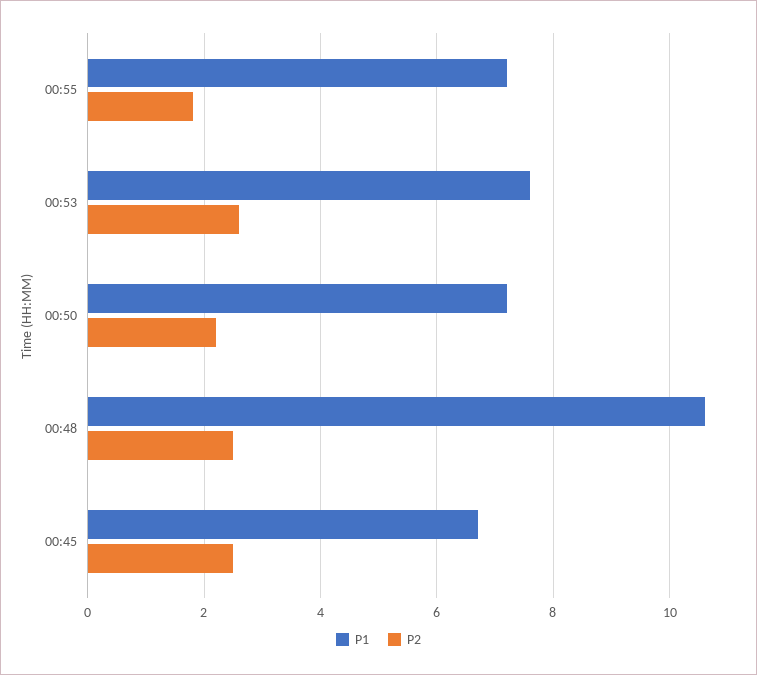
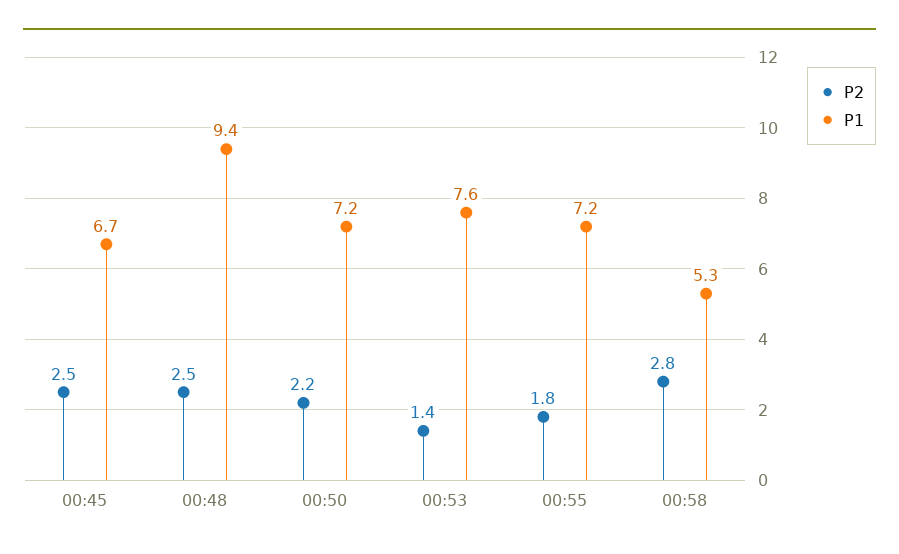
P2, 00:53: 2.5 -> 1.4
P1, 00:48: 10.5 -> 9.4
P2, 00:58: none -> 2.8
P1, 00:58: none -> 5.3

